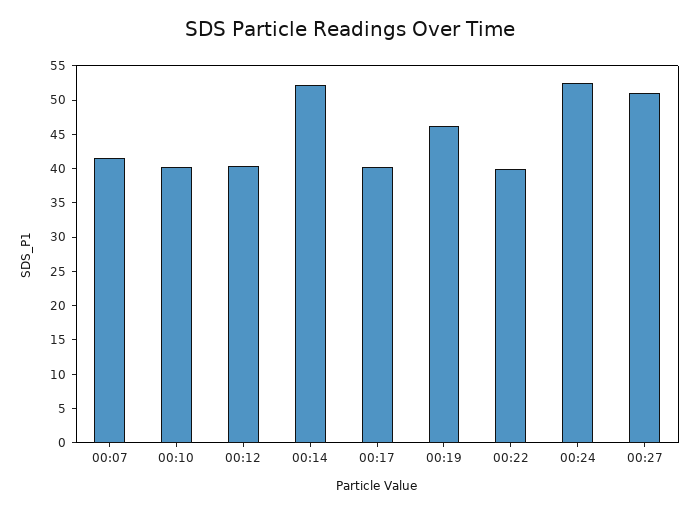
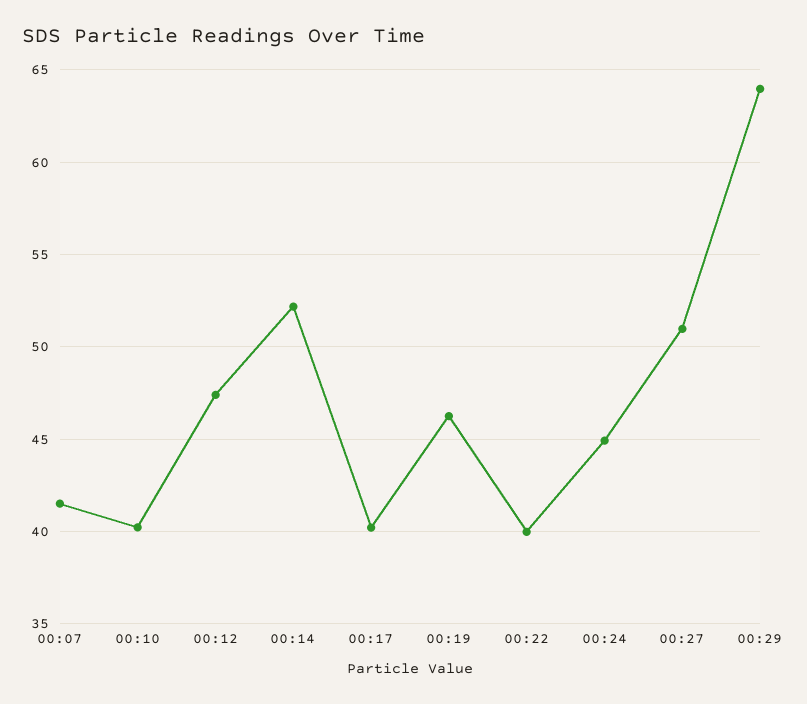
00:12: 40 -> 47.5
00:24: 52.5 -> 45
00:29: none -> 64

